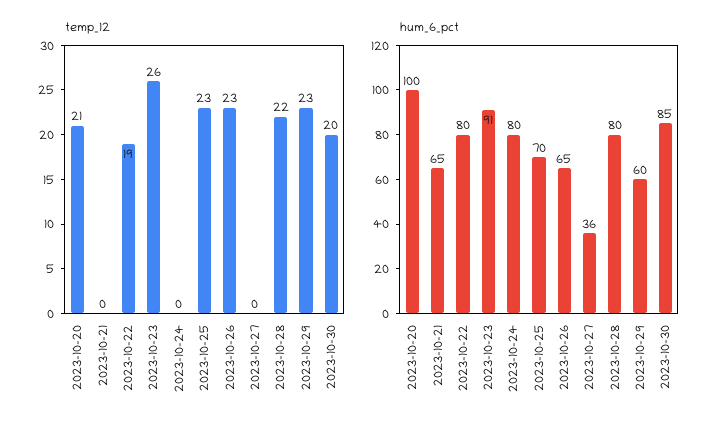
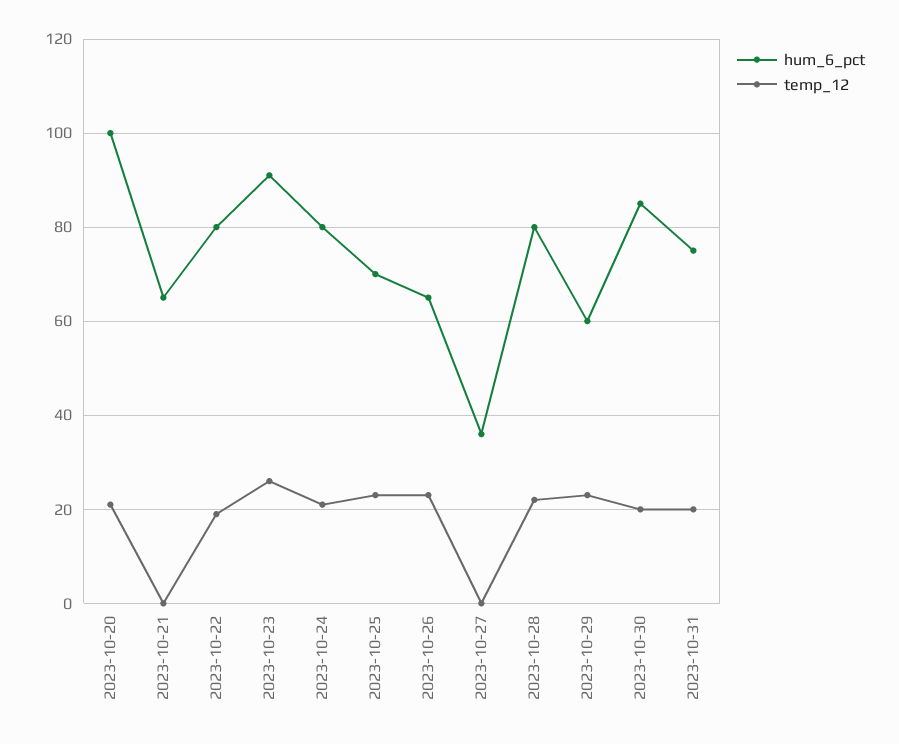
temp_12, 2023-10-24: 0 -> 20
hum_6_pct, 2023-10-31: none -> 75
temp_12, 2023-10-31: none -> 20

